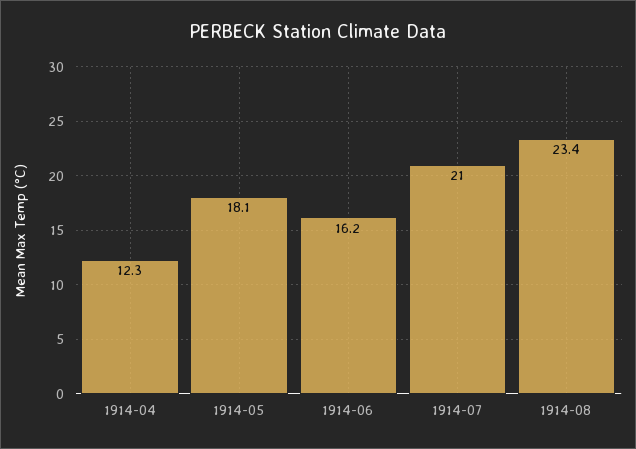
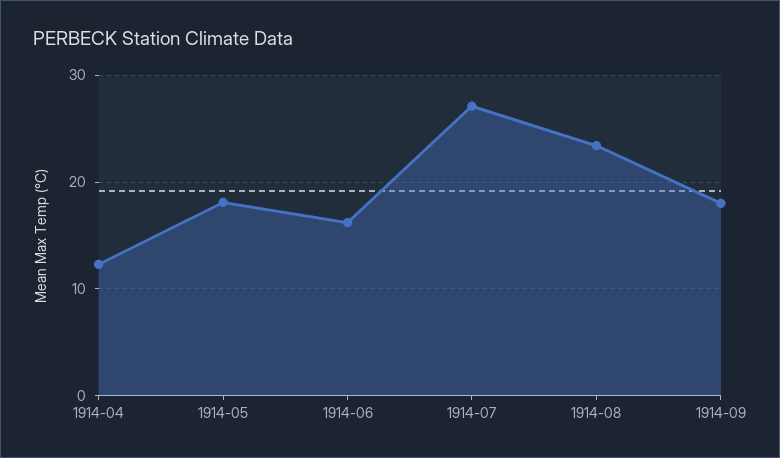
1914-07: 21 -> 27
1914-09: none -> 18

